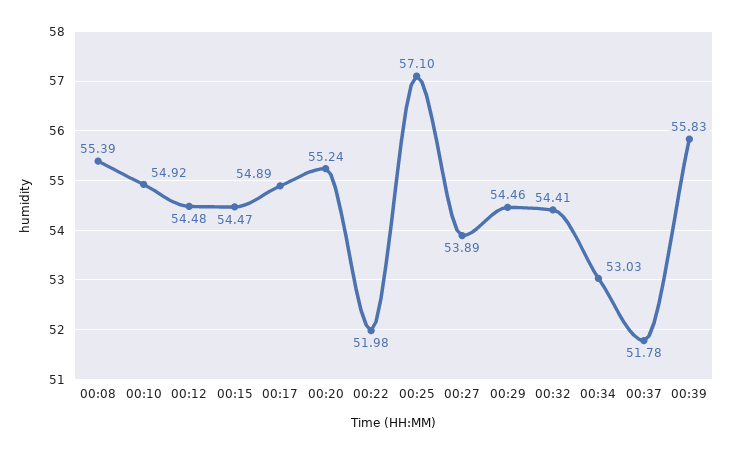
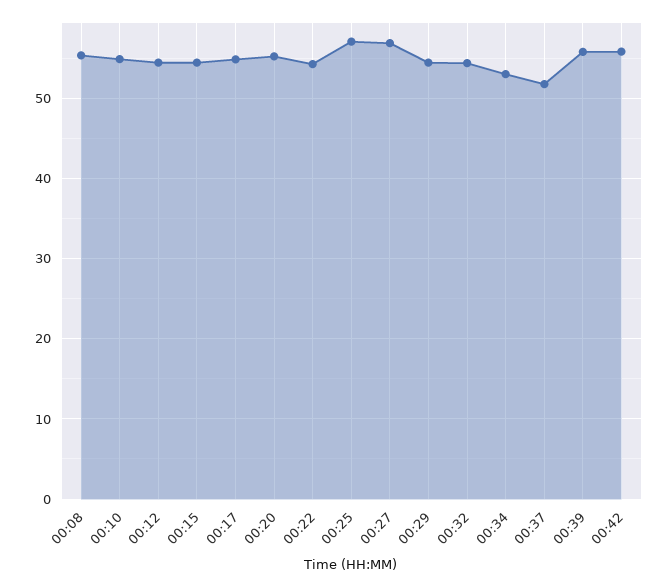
00:22: 51.98 -> 54
00:27: 53.89 -> 57
00:42: none -> 56

